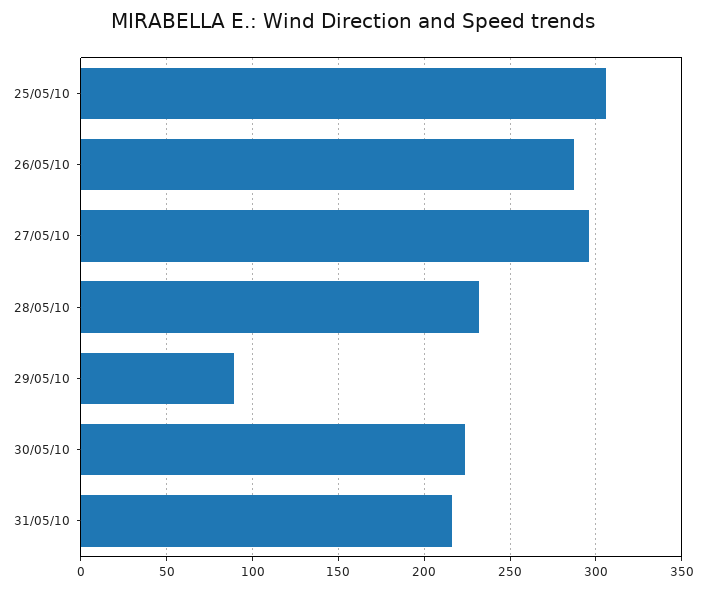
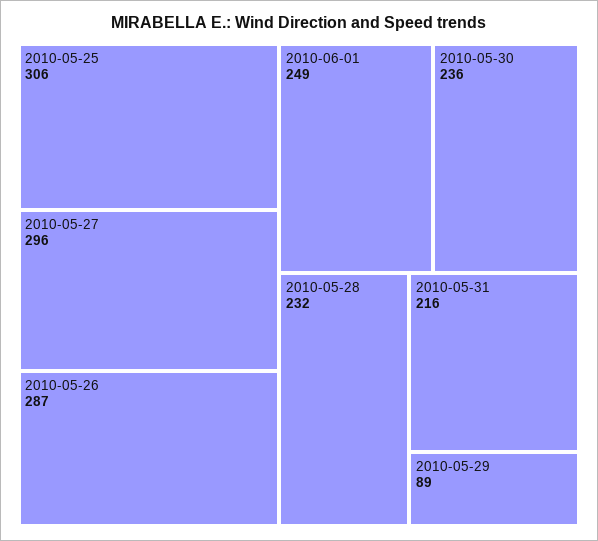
30/05/10: 225 -> 236
2010-06-01: none -> 249

